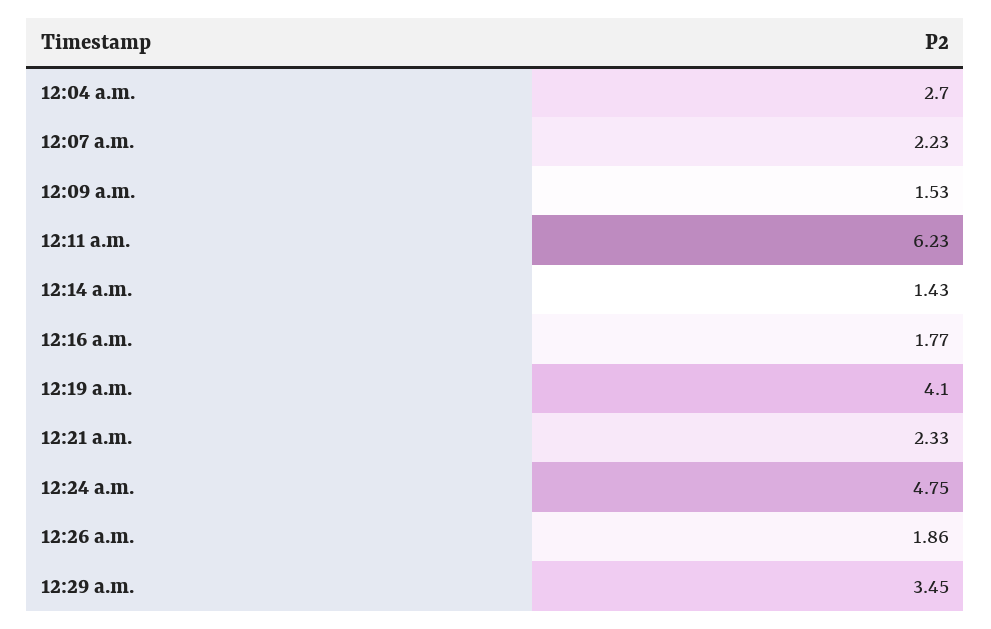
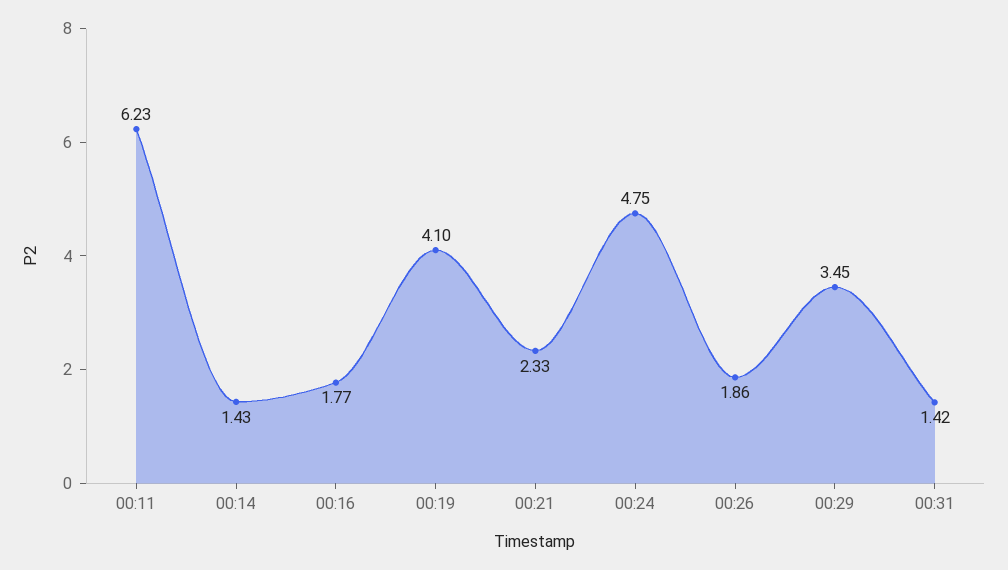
12:04 a.m.: 2.7 -> none
12:07 a.m.: 2.23 -> none
12:09 a.m.: 1.53 -> none
00:31: none -> 1.42

